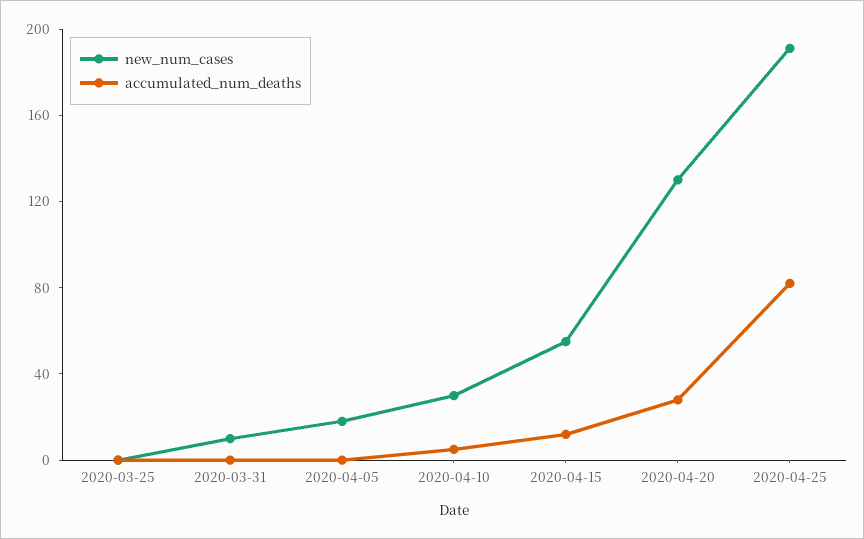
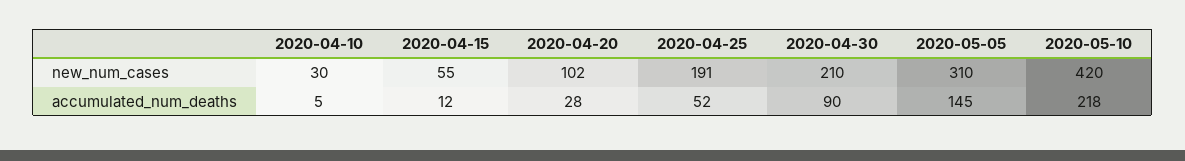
new_num_cases, 2020-03-25: 0 -> none
accumulated_num_deaths, 2020-03-25: 0 -> none
new_num_cases, 2020-03-31: 10 -> none
accumulated_num_deaths, 2020-03-31: 0 -> none
new_num_cases, 2020-04-05: 20 -> none
accumulated_num_deaths, 2020-04-05: 0 -> none
new_num_cases, 2020-04-20: 130 -> 102
accumulated_num_deaths, 2020-04-25: 80 -> 52
new_num_cases, 2020-04-30: none -> 210
new_num_cases, 2020-05-05: none -> 310
new_num_cases, 2020-05-10: none -> 420
accumulated_num_deaths, 2020-04-30: none -> 90
accumulated_num_deaths, 2020-05-05: none -> 145
accumulated_num_deaths, 2020-05-10: none -> 218

